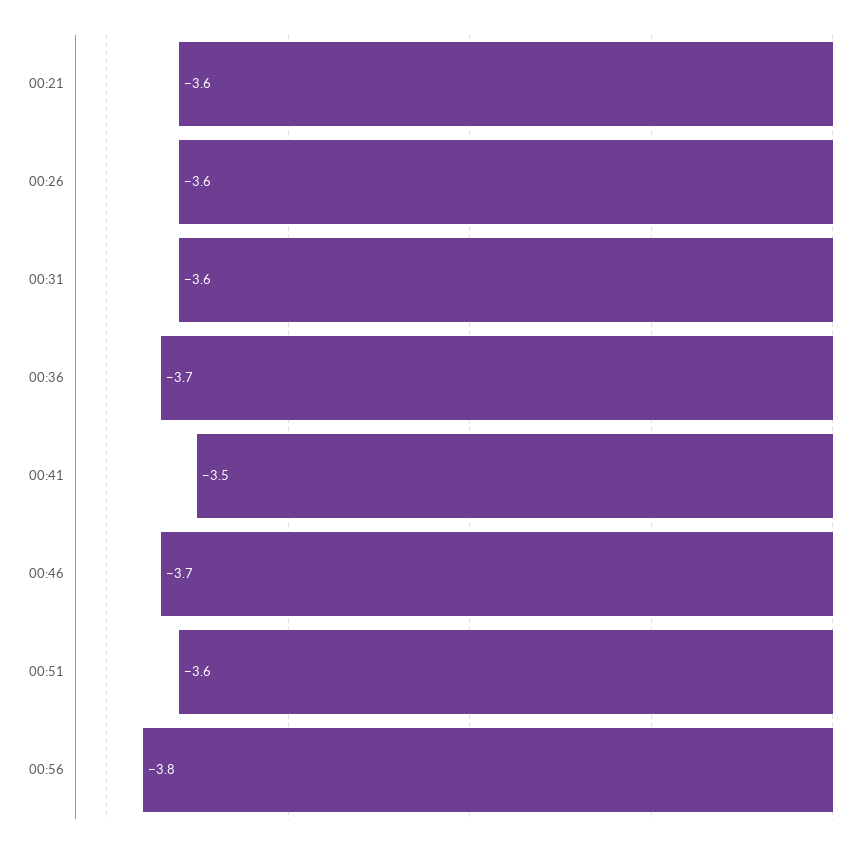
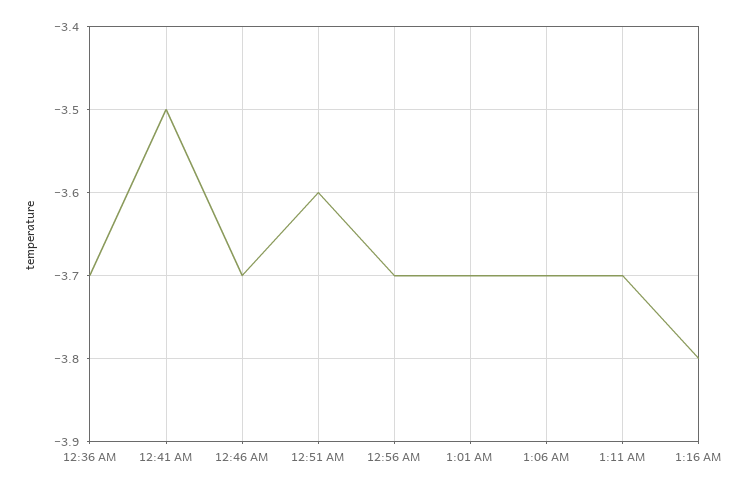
00:21: -3.6 -> none
00:26: -3.6 -> none
00:31: -3.6 -> none
00:56: -3.8 -> -3.7
1:01 AM: none -> -3.7
1:06 AM: none -> -3.7
1:11 AM: none -> -3.7
1:16 AM: none -> -3.8

